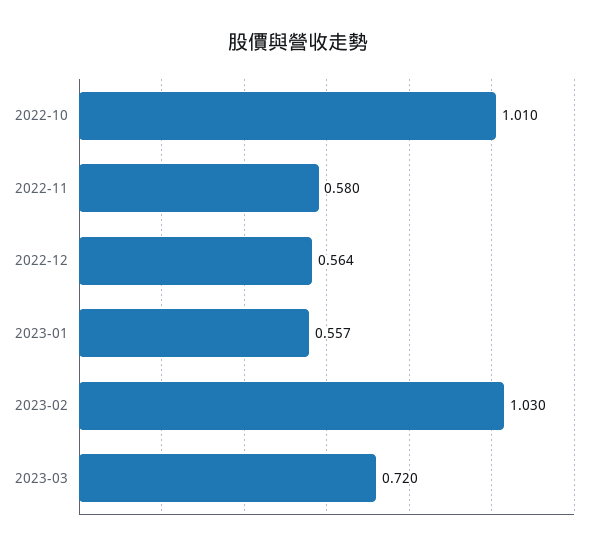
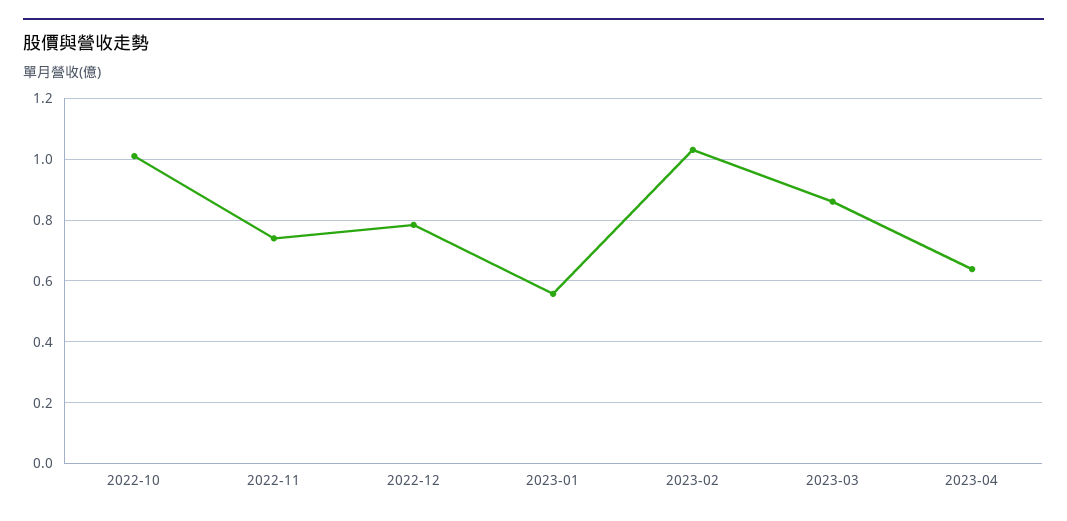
2022-11: 0.58 -> 0.74
2022-12: 0.564 -> 0.78
2023-03: 0.72 -> 0.86
2023-04: none -> 0.64

